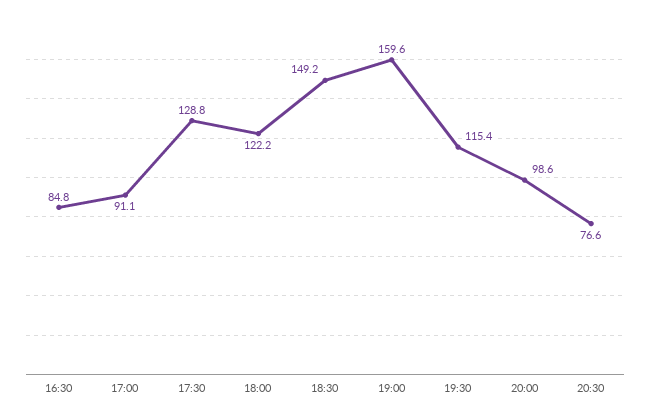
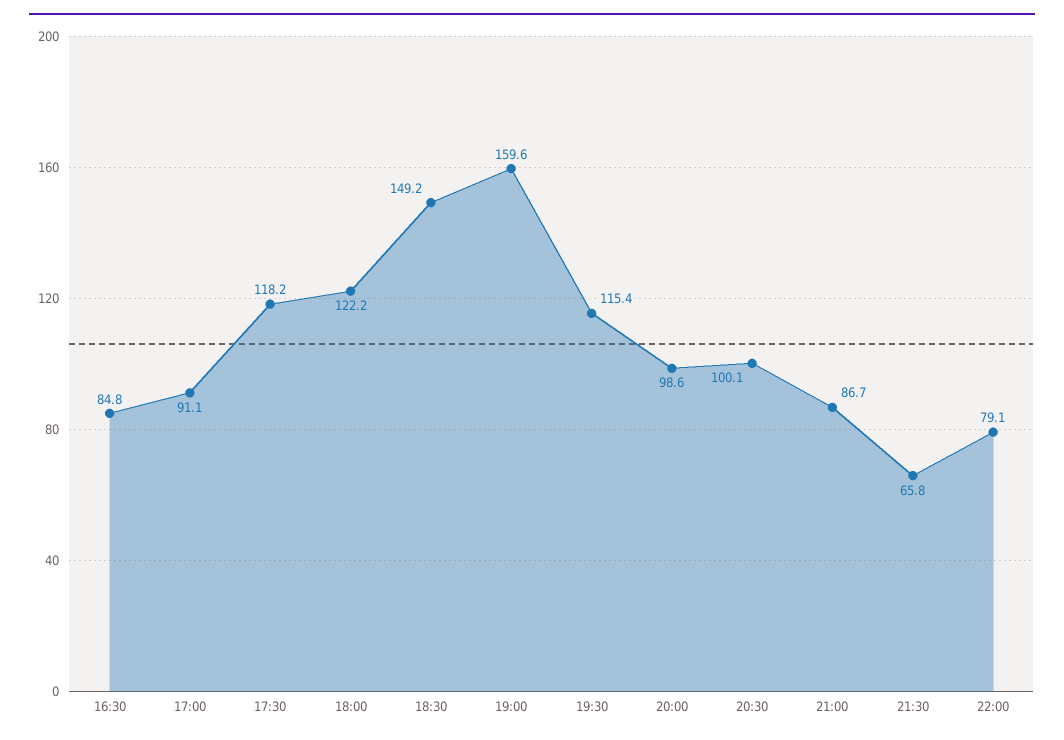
17:30: 128.8 -> 118.2
20:30: 76.6 -> 100.1
21:00: none -> 86.7
21:30: none -> 65.8
22:00: none -> 79.1

